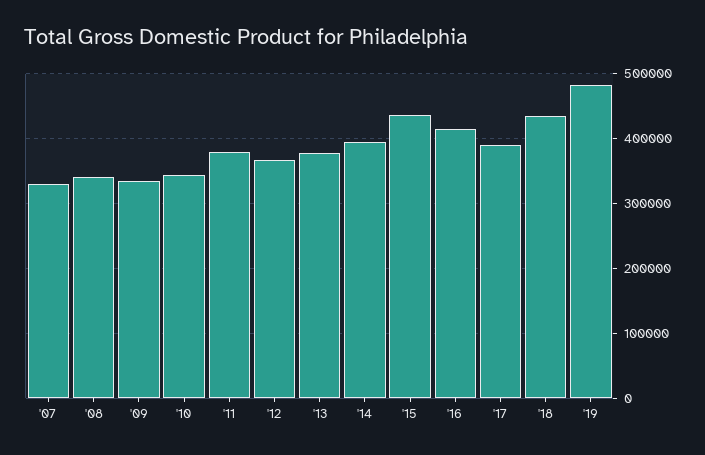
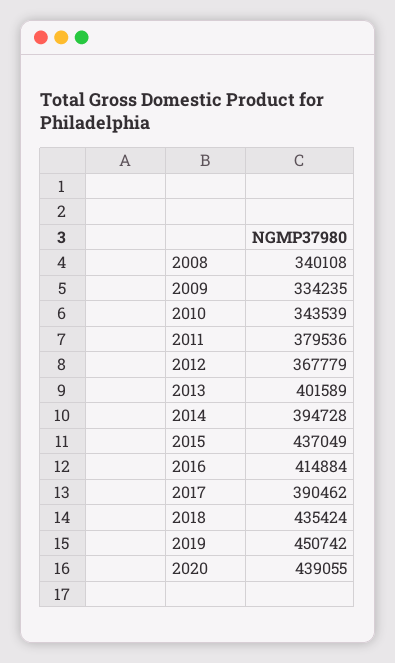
'07: 330000 -> none
'13: 380000 -> 401589
'19: 480000 -> 450742
2020: none -> 439055

